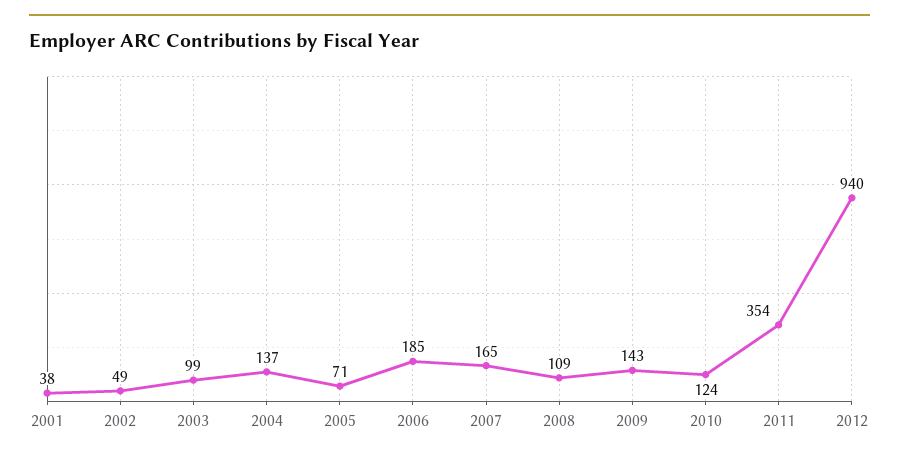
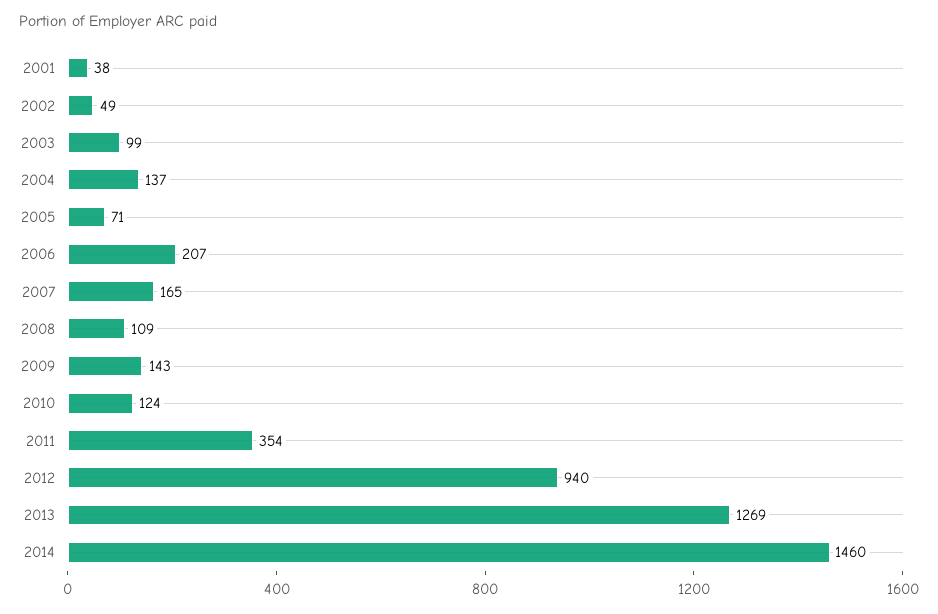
2006: 185 -> 207
2013: none -> 1269
2014: none -> 1460

